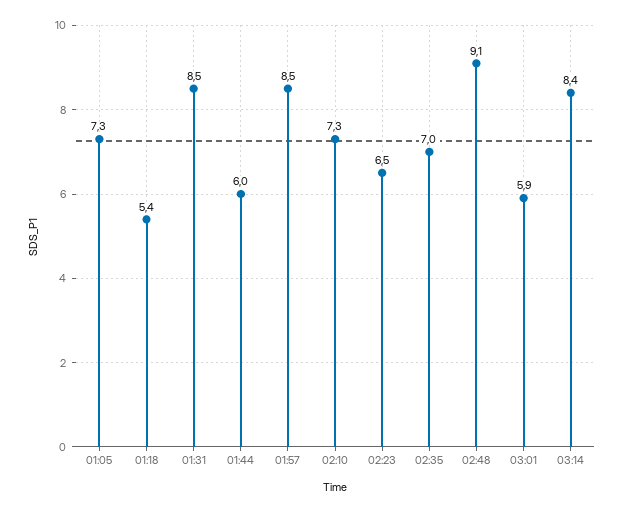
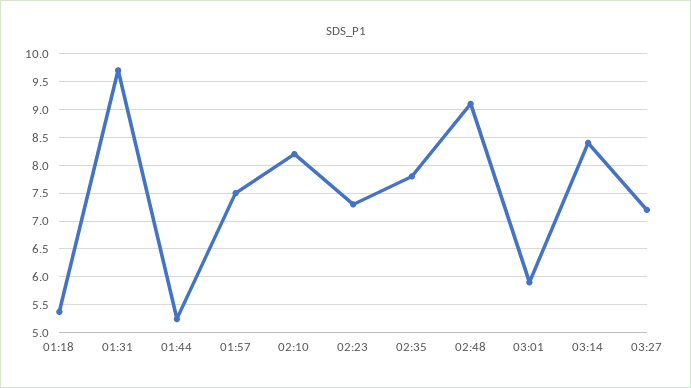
01:05: 7.3 -> none
01:31: 8.5 -> 9.75
01:44: 6 -> 5.25
01:57: 8.5 -> 7.5
02:10: 7.3 -> 8.25
02:23: 6.5 -> 7.25
02:35: 7 -> 7.75
03:27: none -> 7.25

